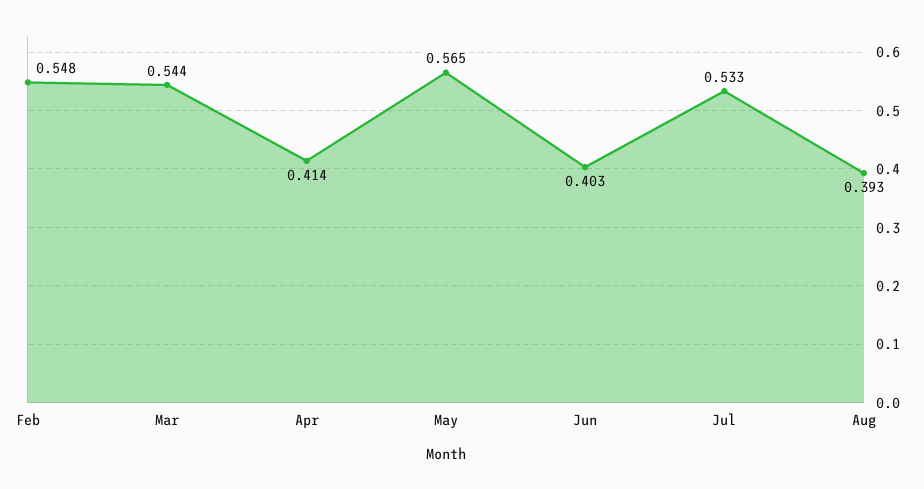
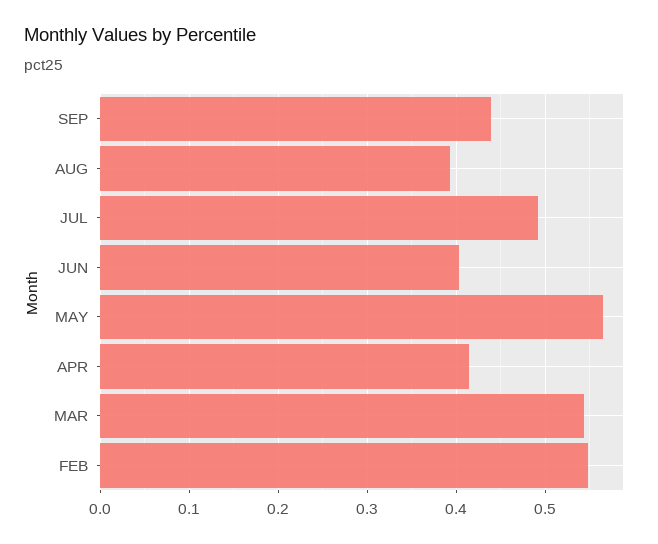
Jul: 0.533 -> 0.49
SEP: none -> 0.44

